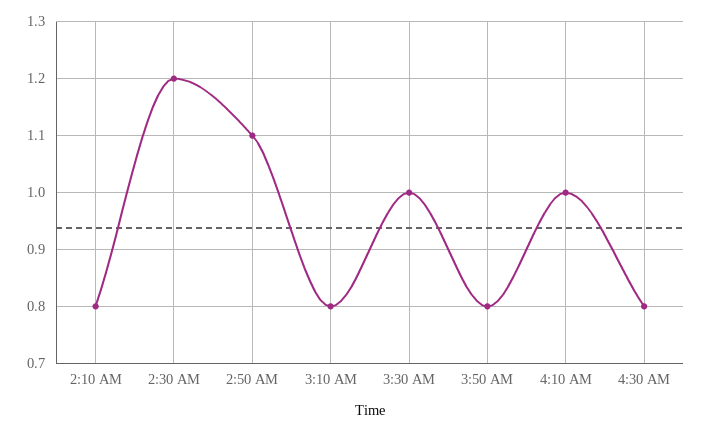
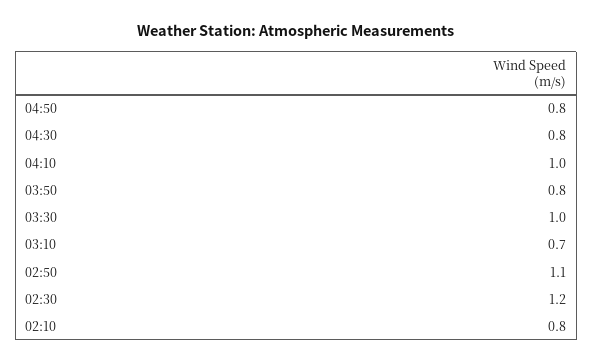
3:10 AM: 0.8 -> 0.7
04:50: none -> 0.8

